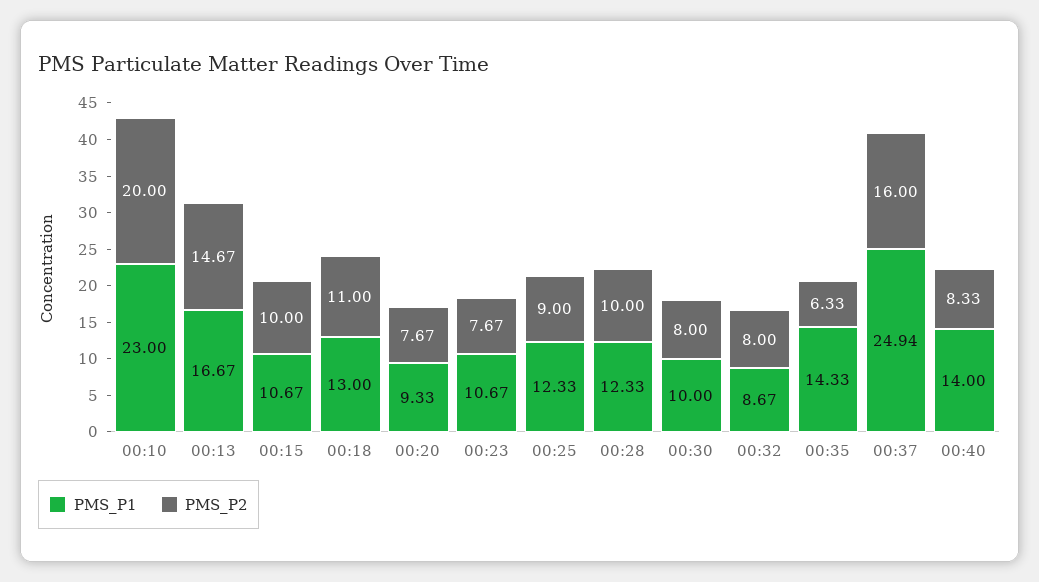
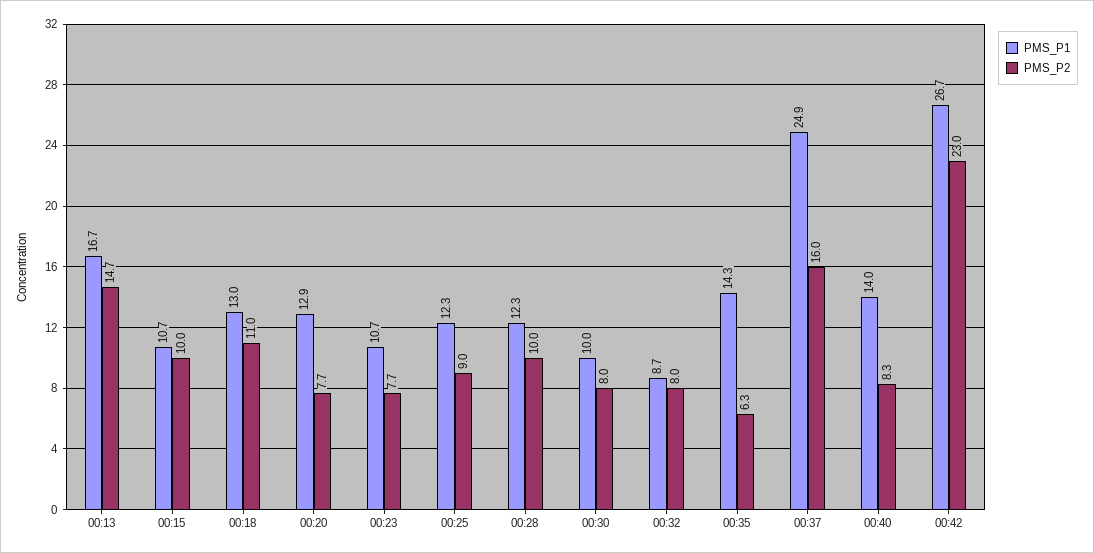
PMS_P1, 00:10: 23 -> none
PMS_P2, 00:10: 20 -> none
PMS_P1, 00:20: 9.33 -> 12.9
PMS_P1, 00:42: none -> 26.7
PMS_P2, 00:42: none -> 23

